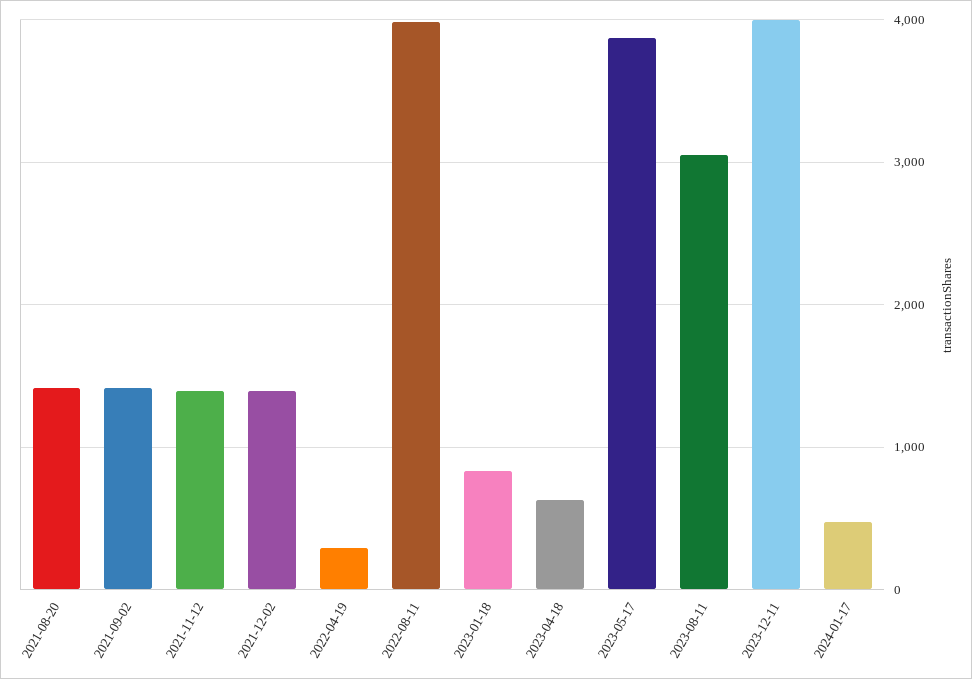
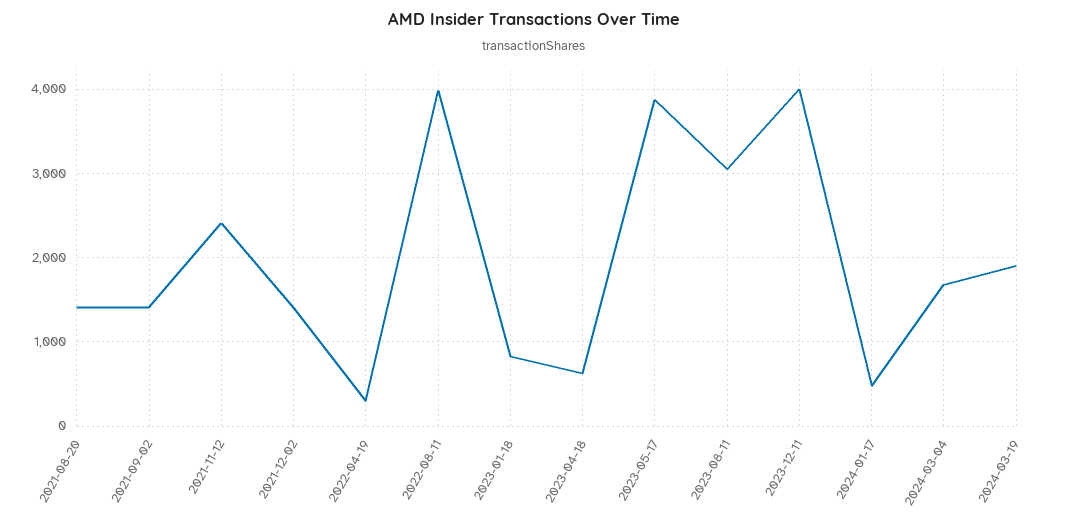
2021-11-12: 1400 -> 2400
2024-03-04: none -> 1700
2024-03-19: none -> 1900

